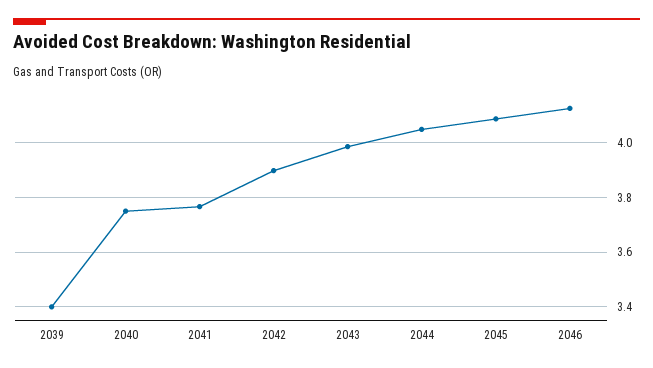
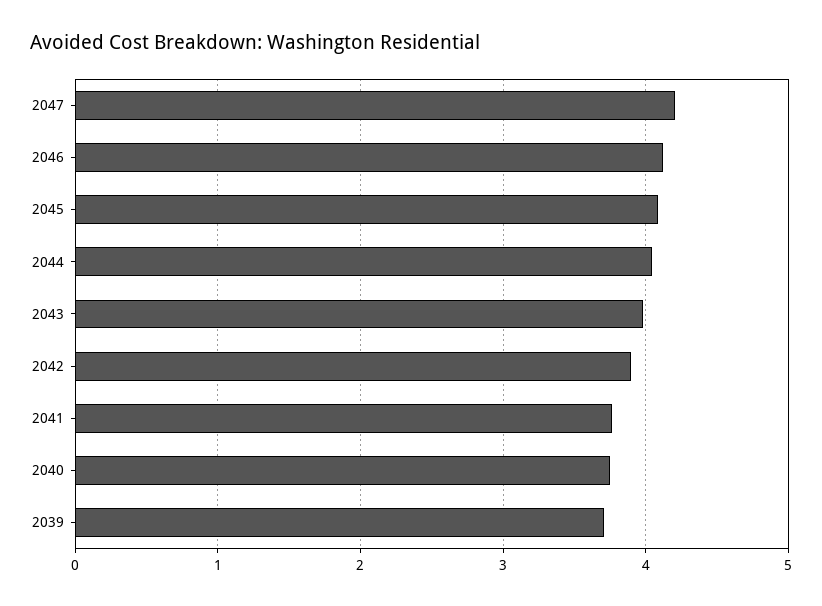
2039: 3.4 -> 3.7
2047: none -> 4.2

